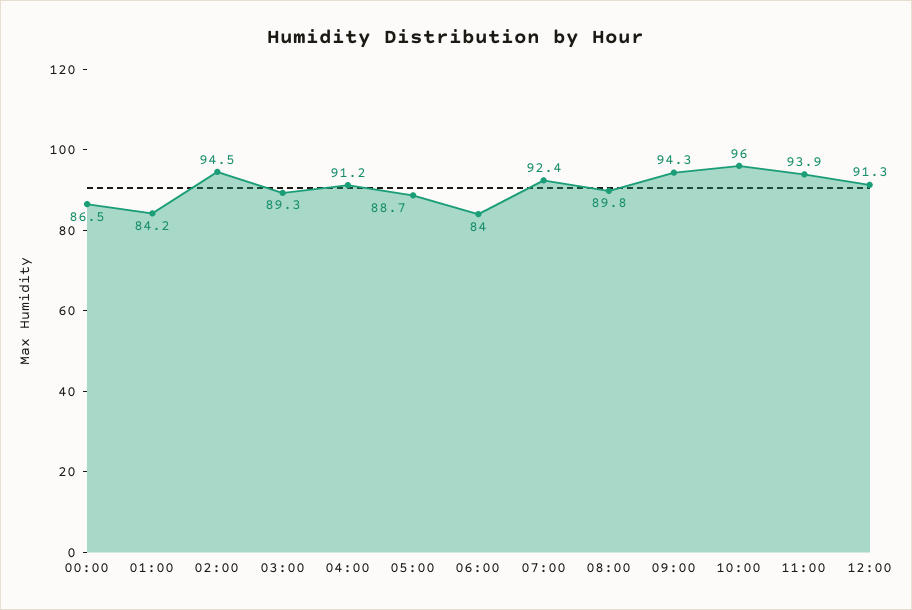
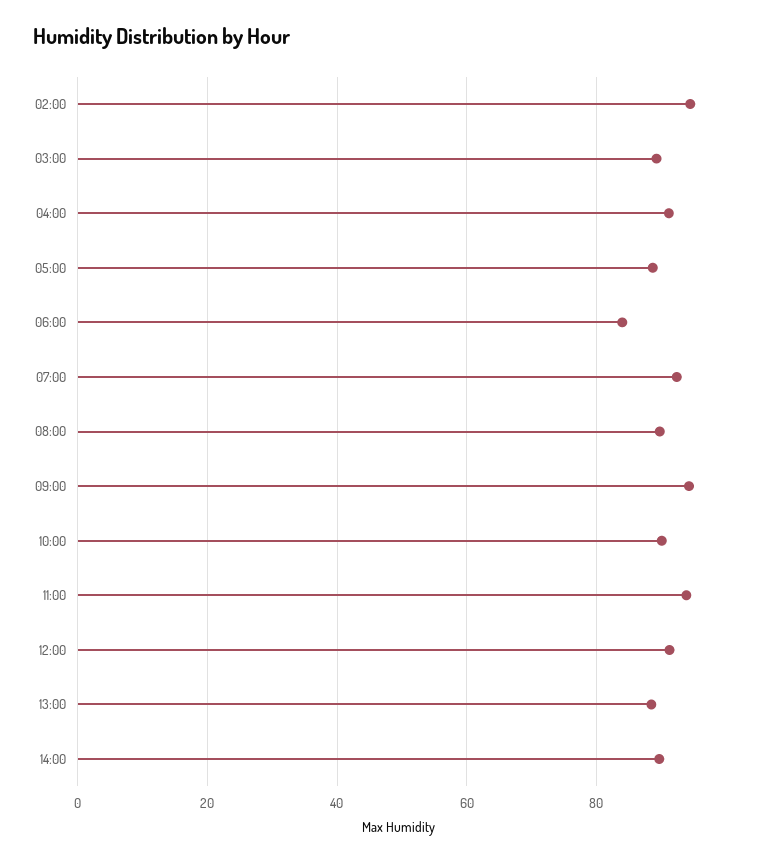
00:00: 86.5 -> none
01:00: 84.2 -> none
10:00: 96 -> 90
13:00: none -> 88
14:00: none -> 90

